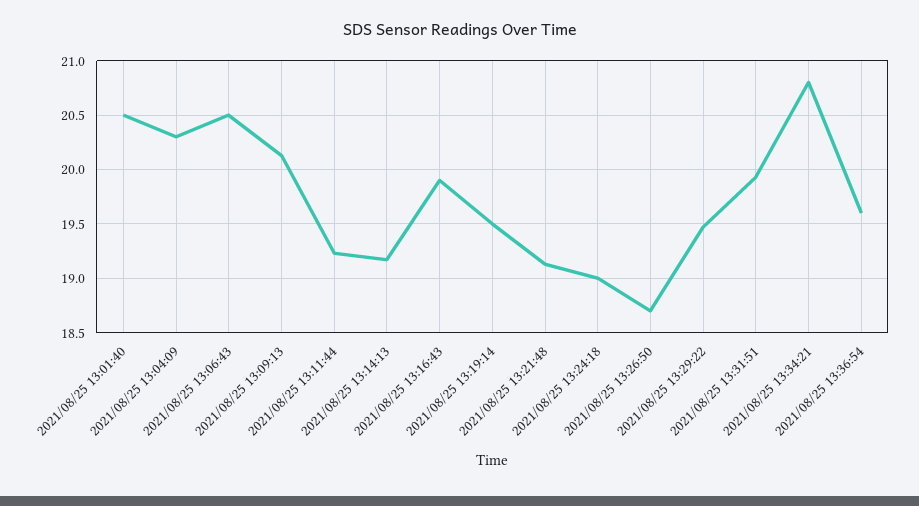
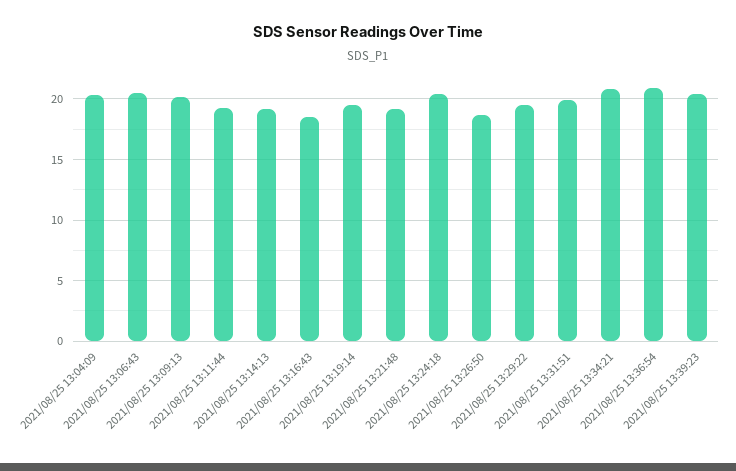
2021/08/25 13:01:40: 20.5 -> none
2021/08/25 13:16:43: 19.9 -> 18.5
2021/08/25 13:24:18: 19 -> 20.5
2021/08/25 13:36:54: 19.6 -> 21
2021/08/25 13:39:23: none -> 20.5

